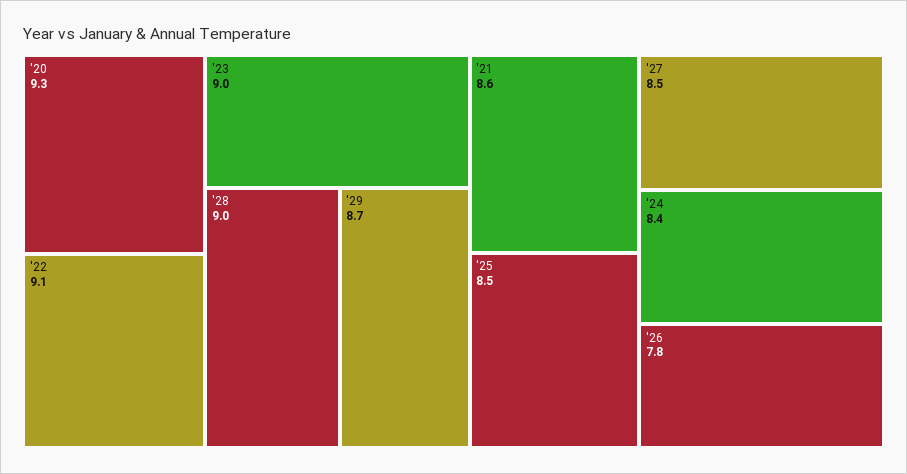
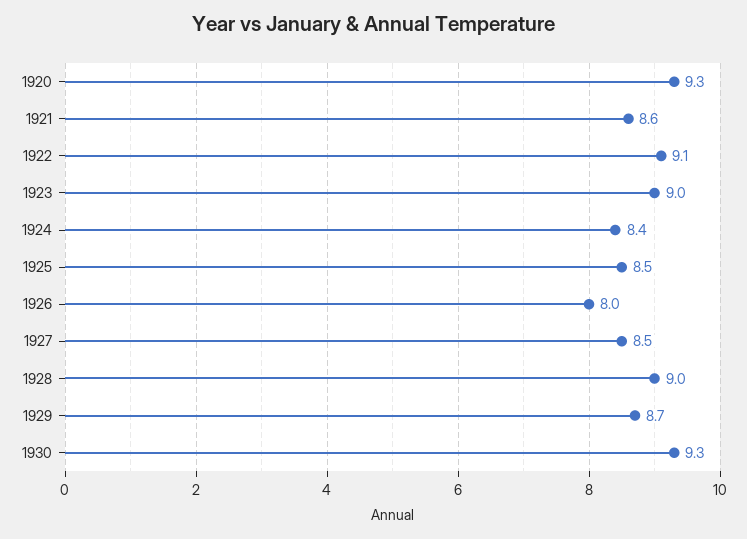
'26: 7.8 -> 8
1930: none -> 9.3

